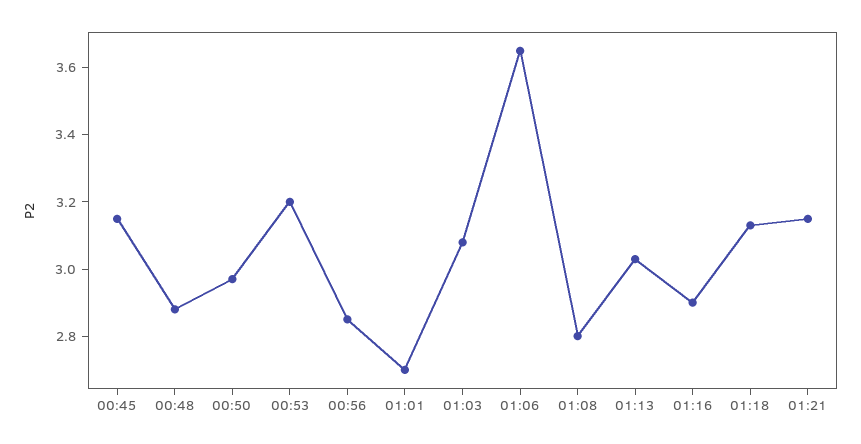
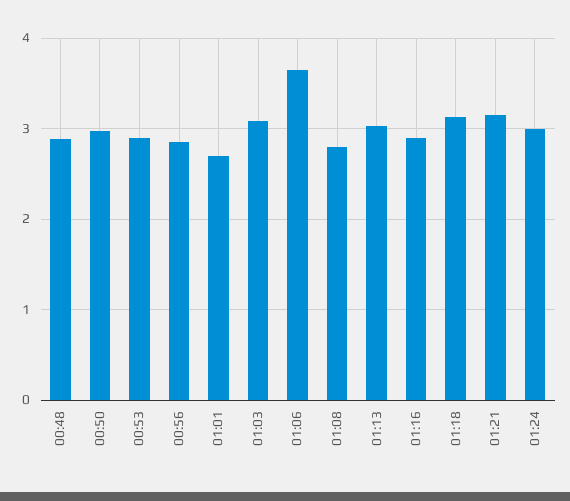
00:45: 3.15 -> none
00:53: 3.2 -> 2.9
01:24: none -> 3

